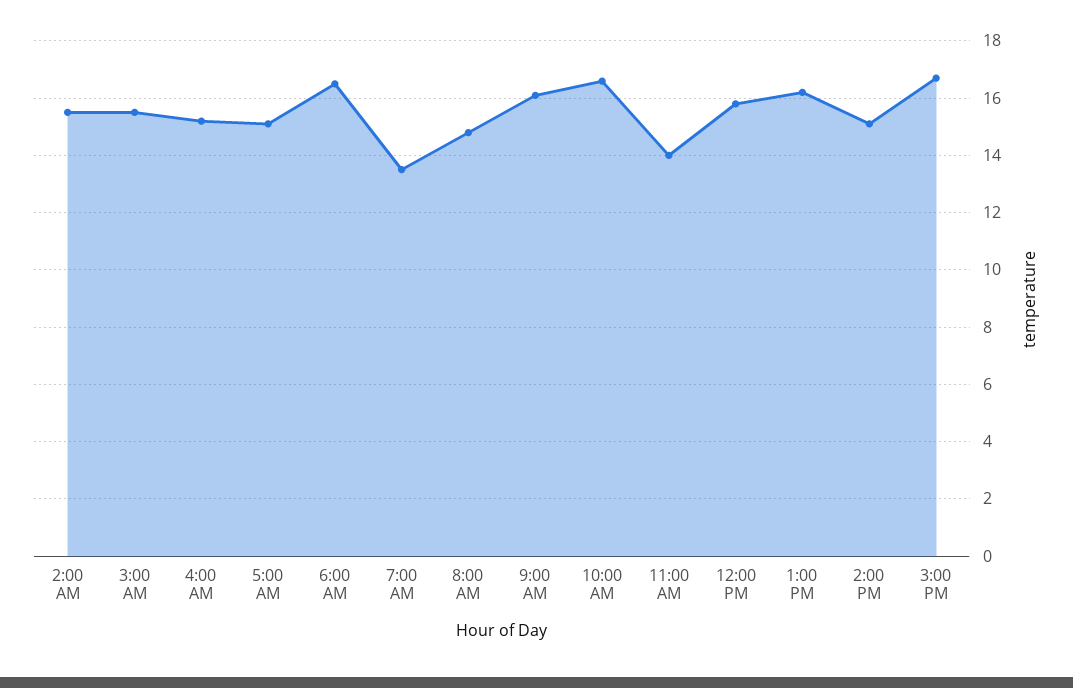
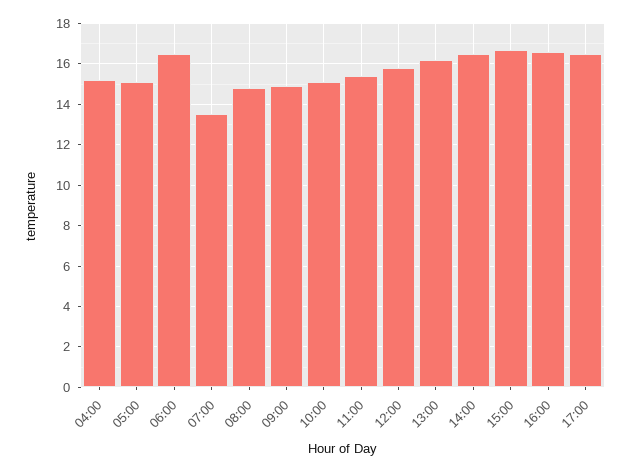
2:00 AM: 15.5 -> none
3:00 AM: 15.5 -> none
9:00 AM: 16 -> 15
10:00 AM: 16.5 -> 15
11:00 AM: 14 -> 15.5
2:00 PM: 15 -> 16.5
16:00: none -> 16.5
17:00: none -> 16.5

